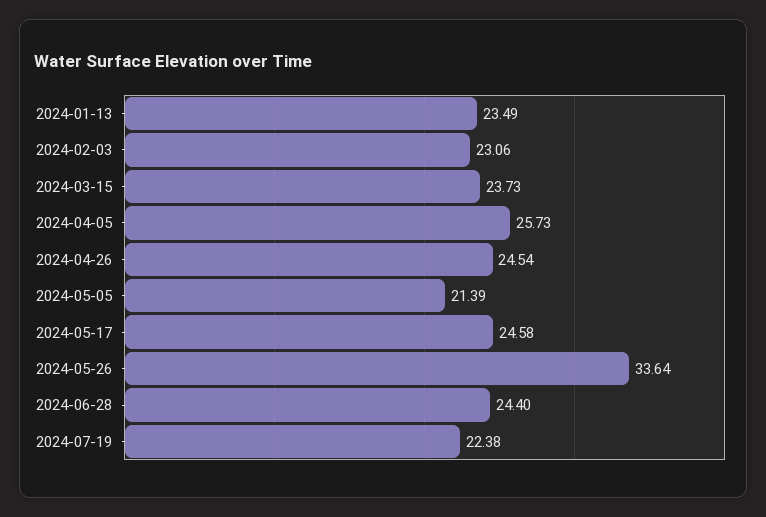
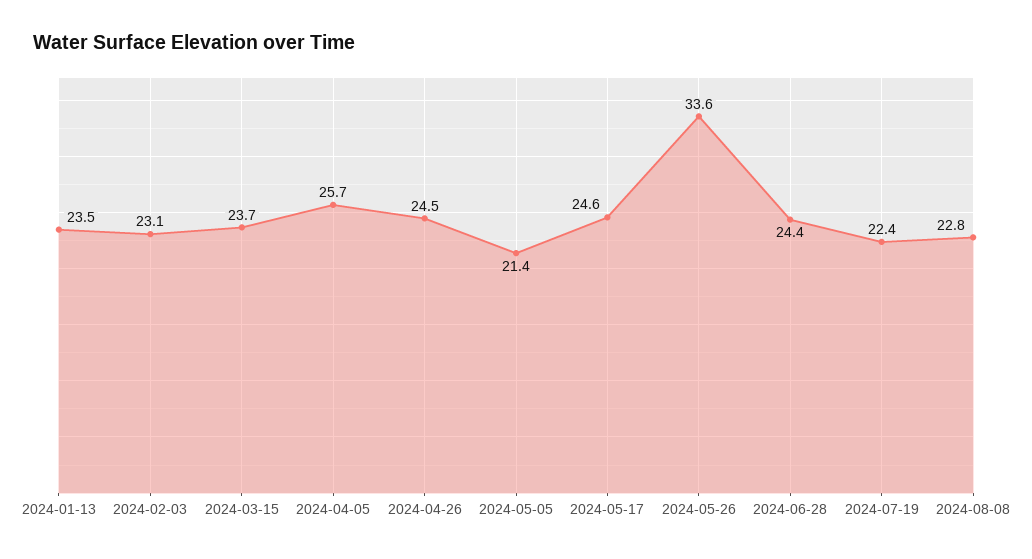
2024-08-08: none -> 22.8

